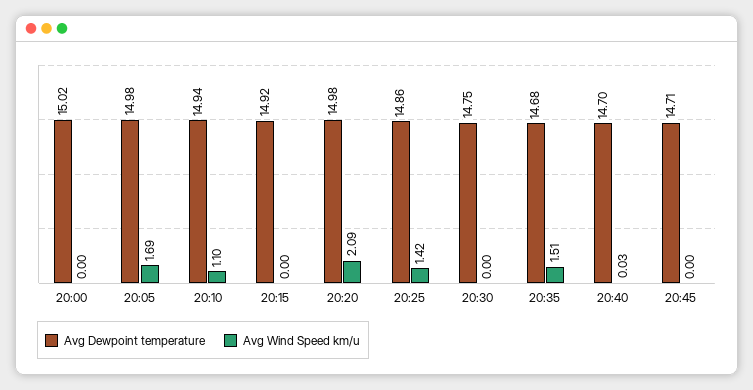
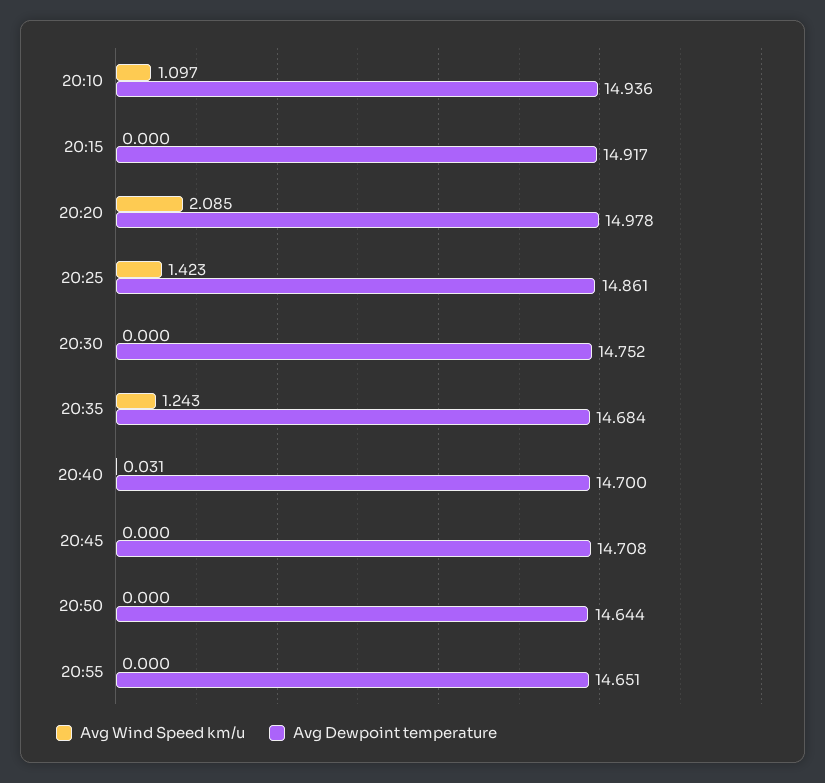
Avg Dewpoint temperature, 20:00: 15.02 -> none
Avg Wind Speed km/u, 20:00: 0 -> none
Avg Dewpoint temperature, 20:05: 14.98 -> none
Avg Wind Speed km/u, 20:05: 1.69 -> none
Avg Wind Speed km/u, 20:35: 1.51 -> 1.243
Avg Wind Speed km/u, 20:50: none -> 0
Avg Dewpoint temperature, 20:50: none -> 14.644
Avg Wind Speed km/u, 20:55: none -> 0
Avg Dewpoint temperature, 20:55: none -> 14.651

